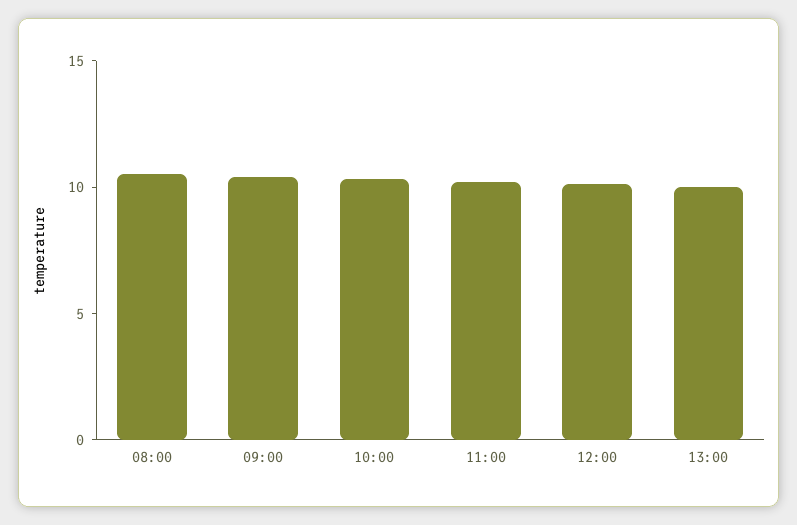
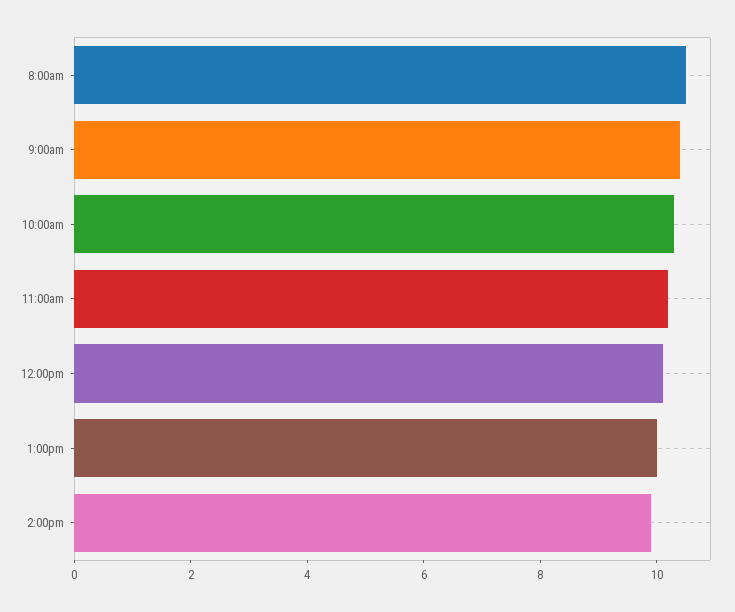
2:00pm: none -> 10

